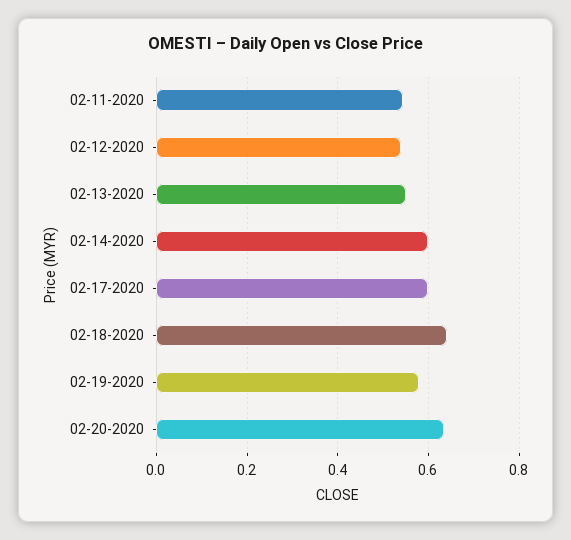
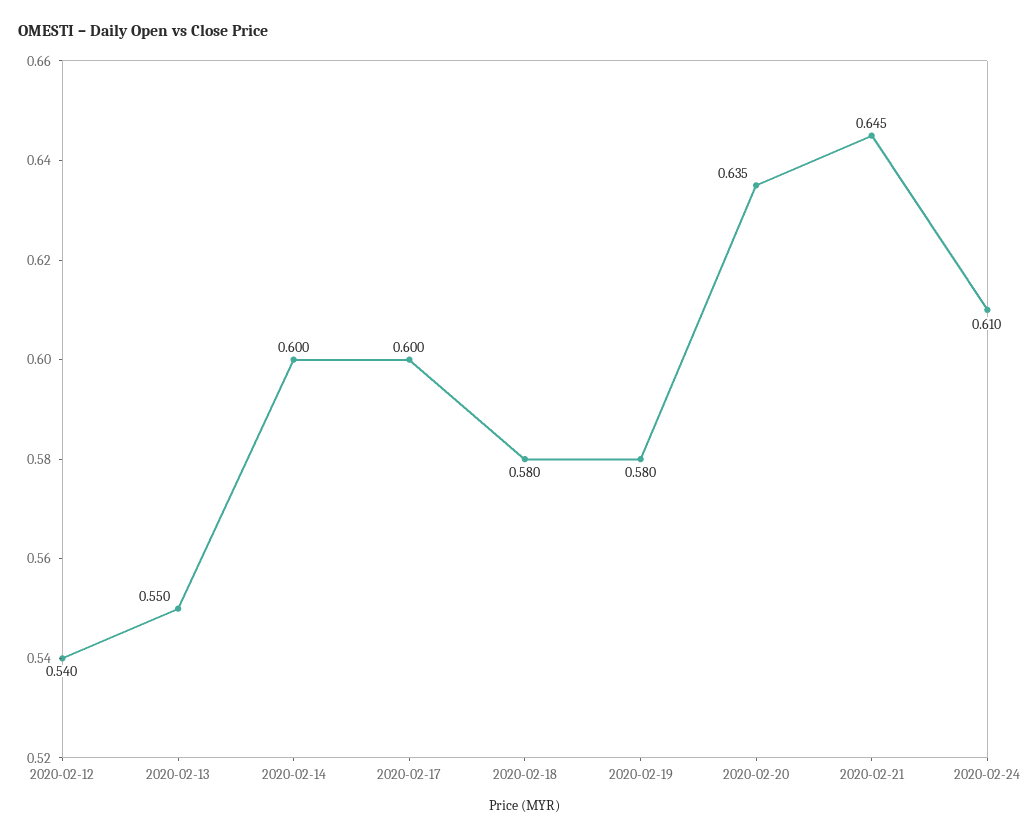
02-11-2020: 0.54 -> none
02-18-2020: 0.64 -> 0.58
2020-02-21: none -> 0.645
2020-02-24: none -> 0.61

